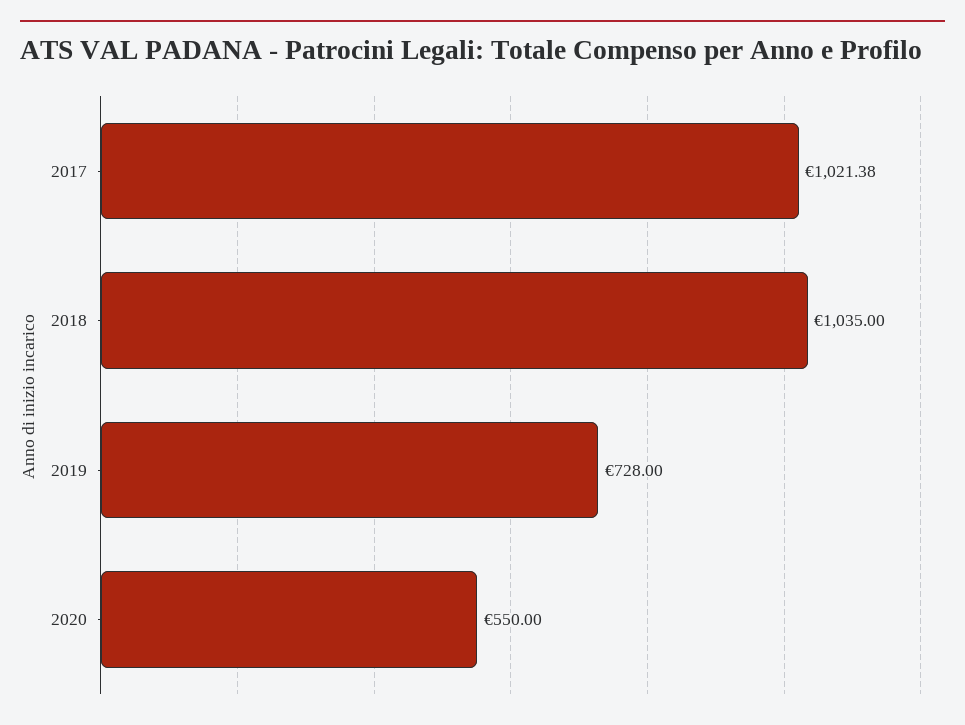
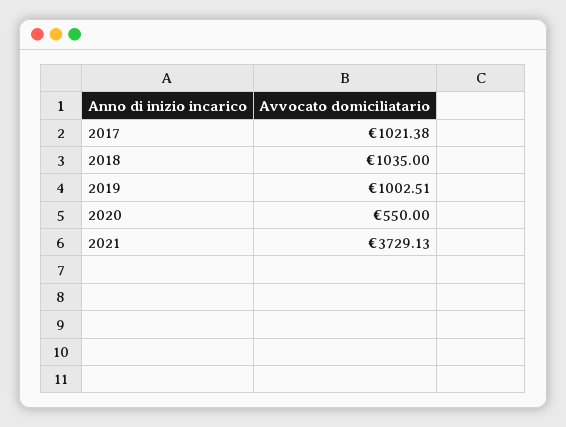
2019: 728 -> 1002.51
2021: none -> 3729.13

